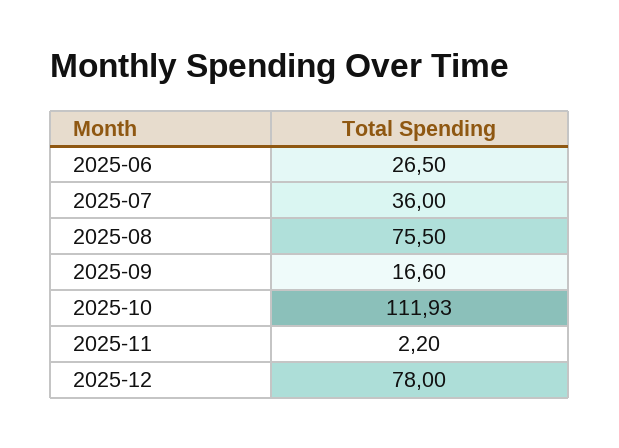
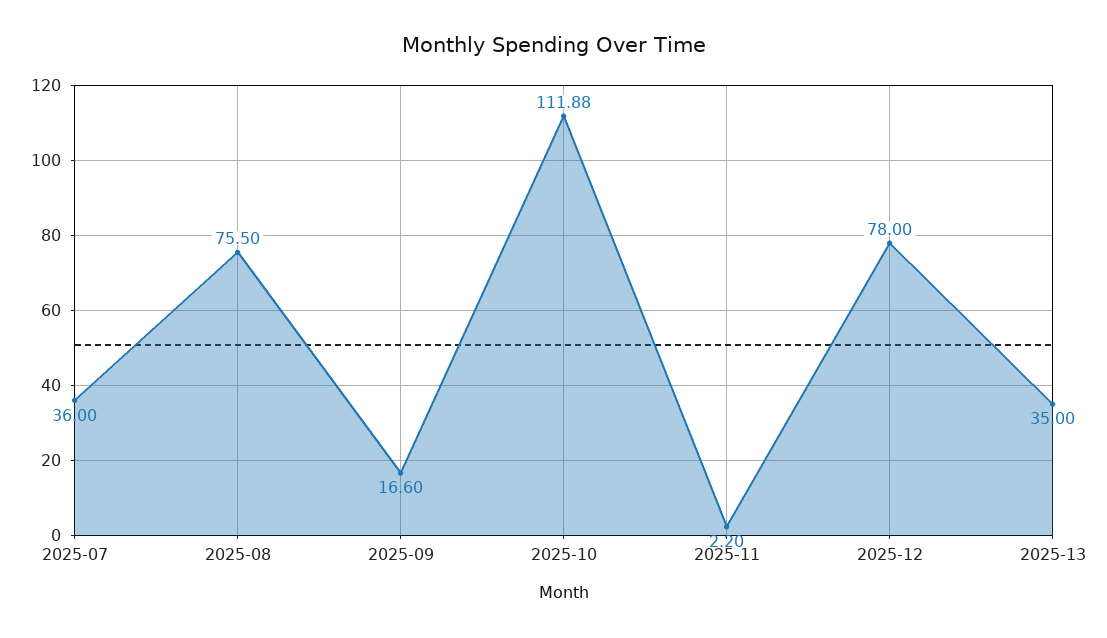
2025-06: 26.5 -> none
2025-10: 111.93 -> 111.88
2025-13: none -> 35

